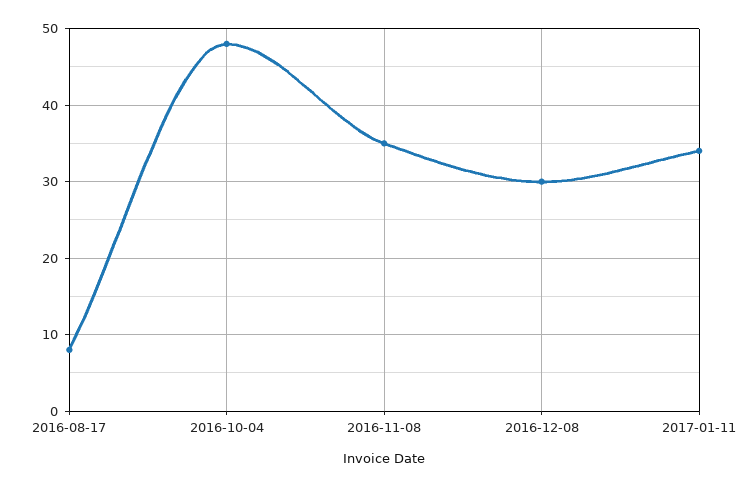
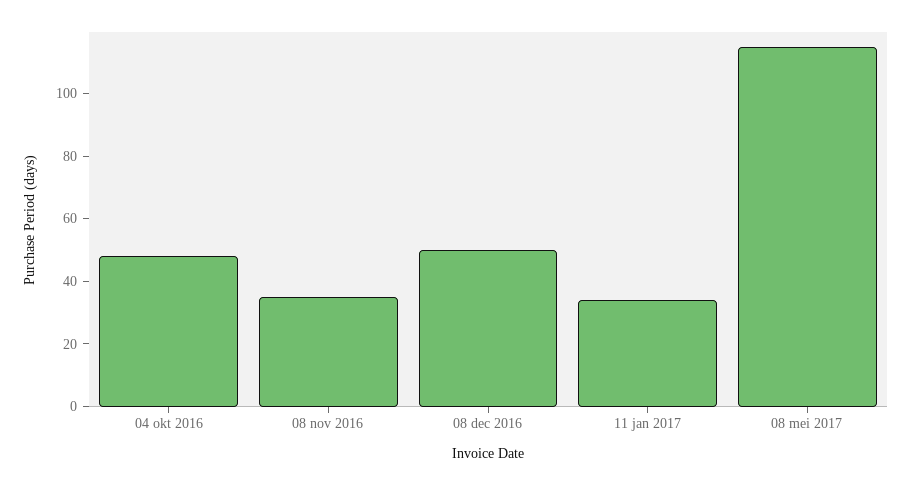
2016-08-17: 8 -> none
2016-12-08: 30 -> 50
08 mei 2017: none -> 115

